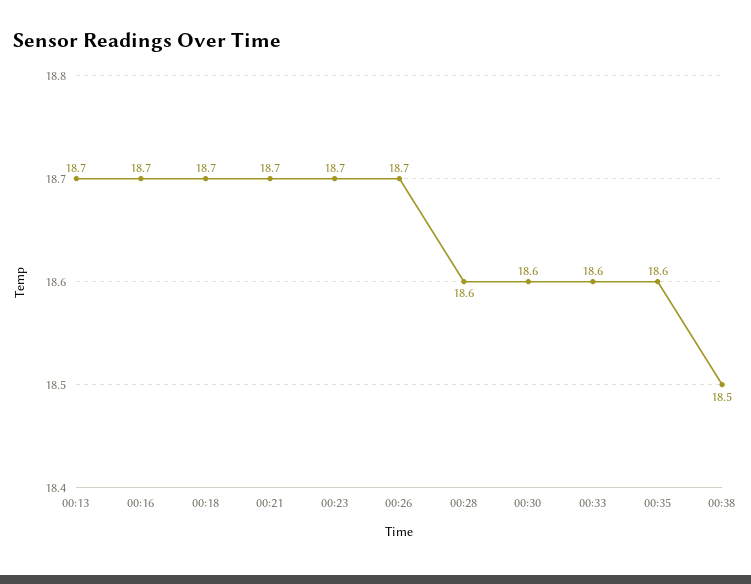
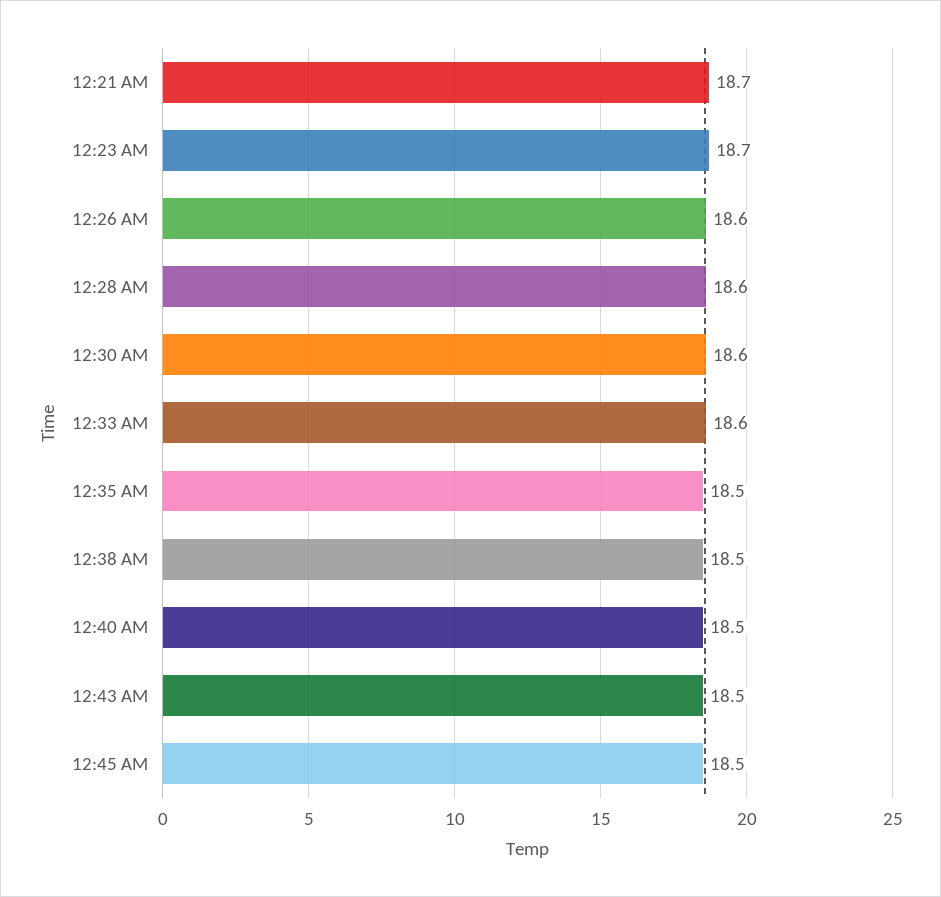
00:13: 18.7 -> none
00:16: 18.7 -> none
00:18: 18.7 -> none
00:26: 18.7 -> 18.6
00:35: 18.6 -> 18.5
12:40 AM: none -> 18.5
12:43 AM: none -> 18.5
12:45 AM: none -> 18.5

